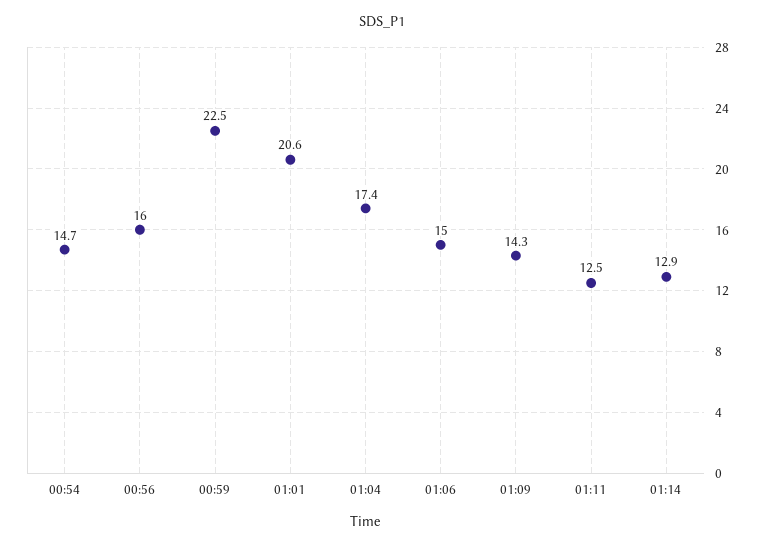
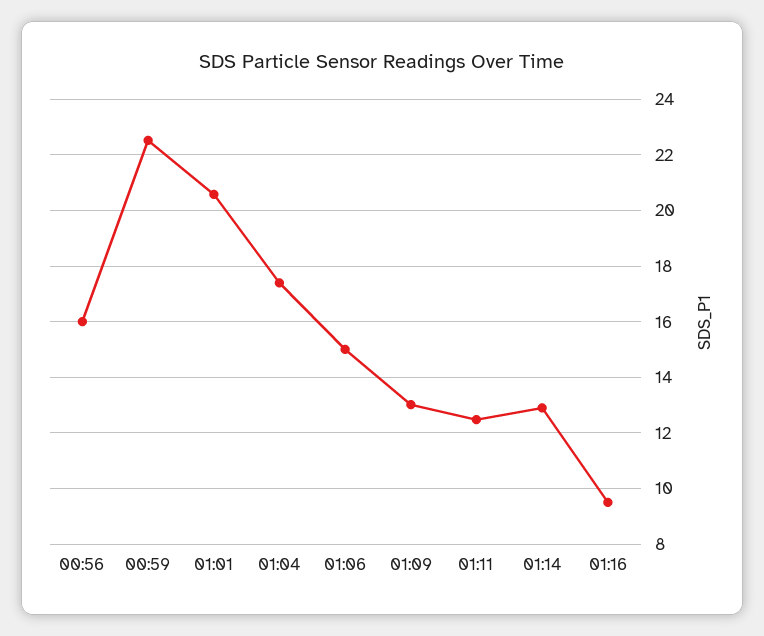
00:54: 14.7 -> none
01:09: 14.3 -> 13
01:16: none -> 9.5

